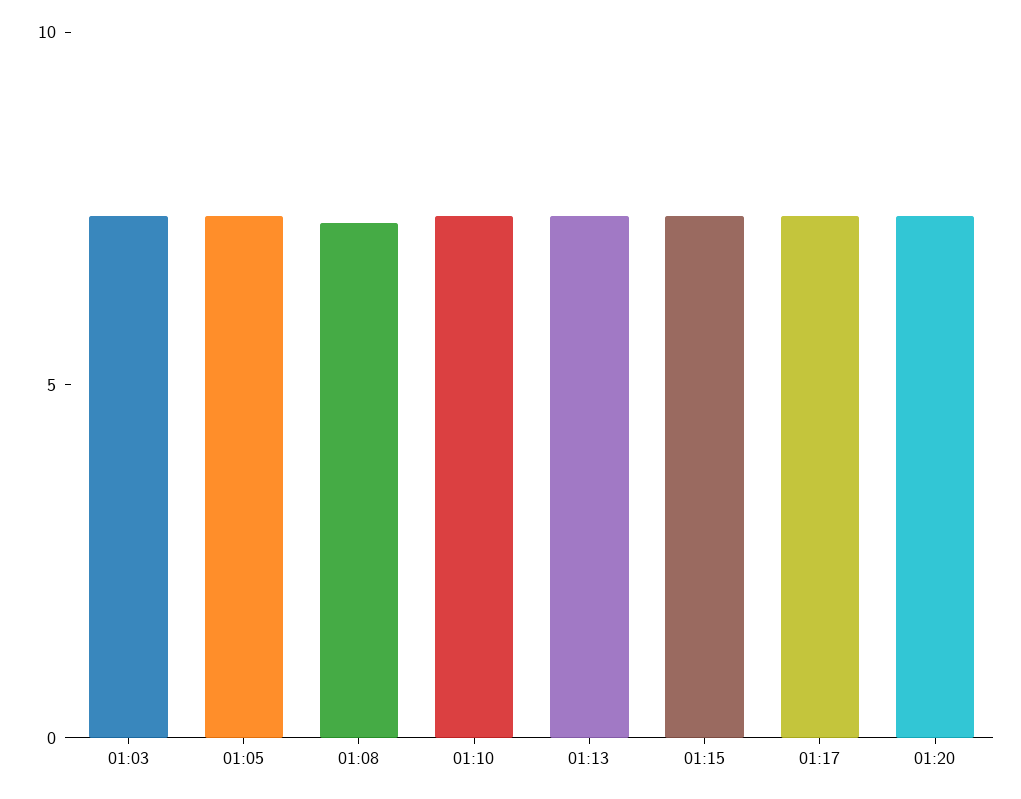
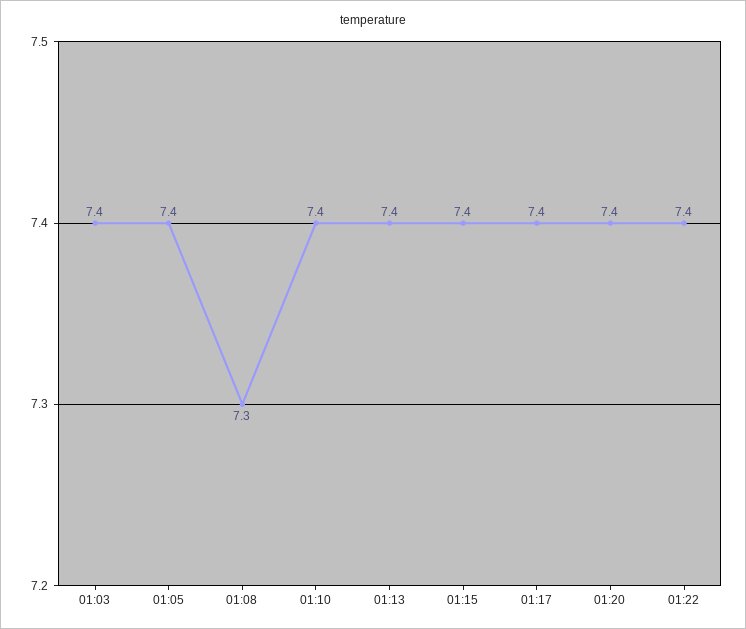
01:22: none -> 7.4

